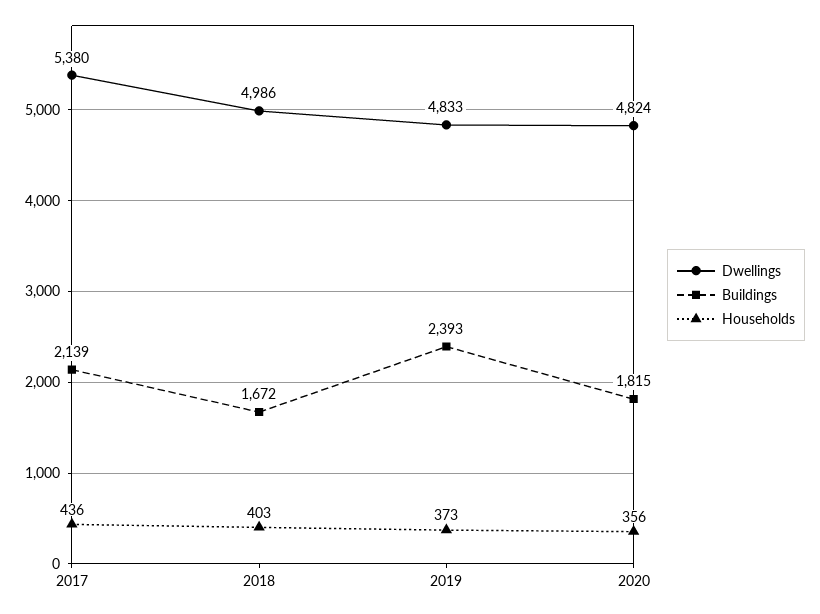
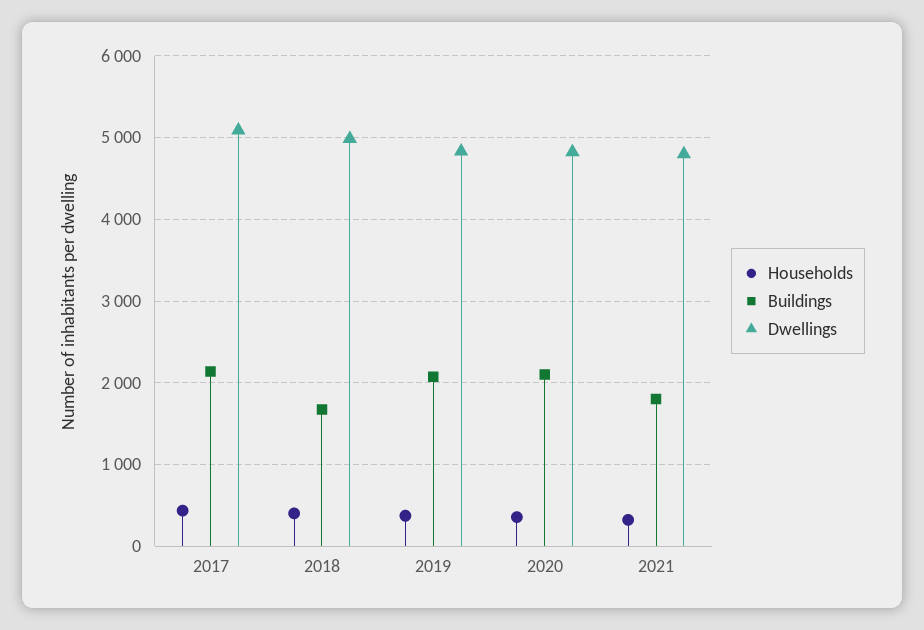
Dwellings, 2017: 5380 -> 5100
Buildings, 2019: 2393 -> 2100
Buildings, 2020: 1815 -> 2100
Households, 2021: none -> 300
Buildings, 2021: none -> 1800
Dwellings, 2021: none -> 4800

